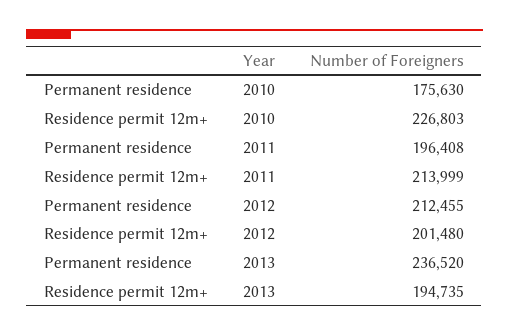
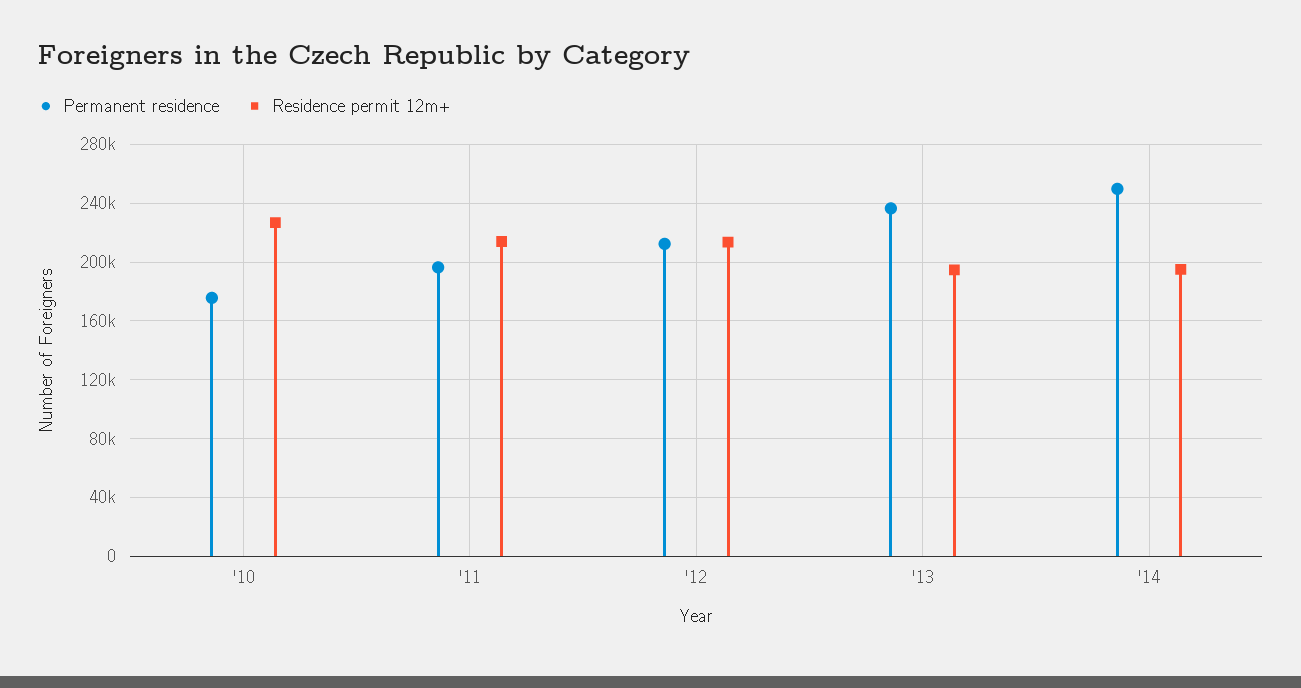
Residence permit 12m+, 2012: 201480 -> 215000
Permanent residence, '14: none -> 250000
Residence permit 12m+, '14: none -> 195000

